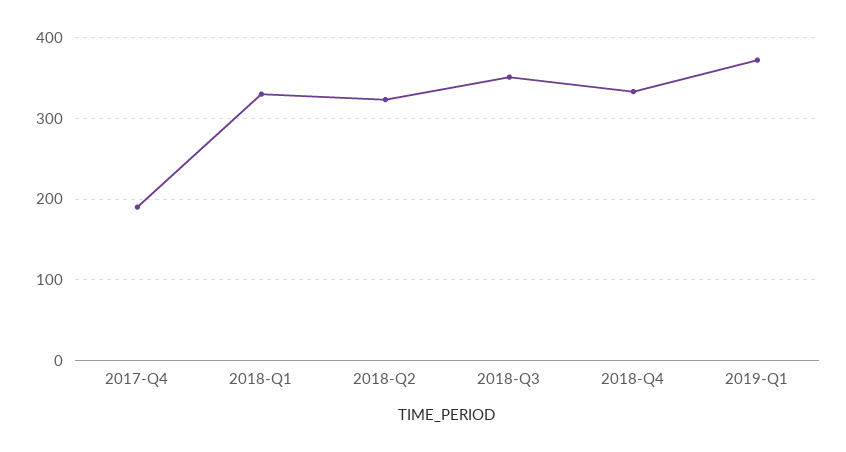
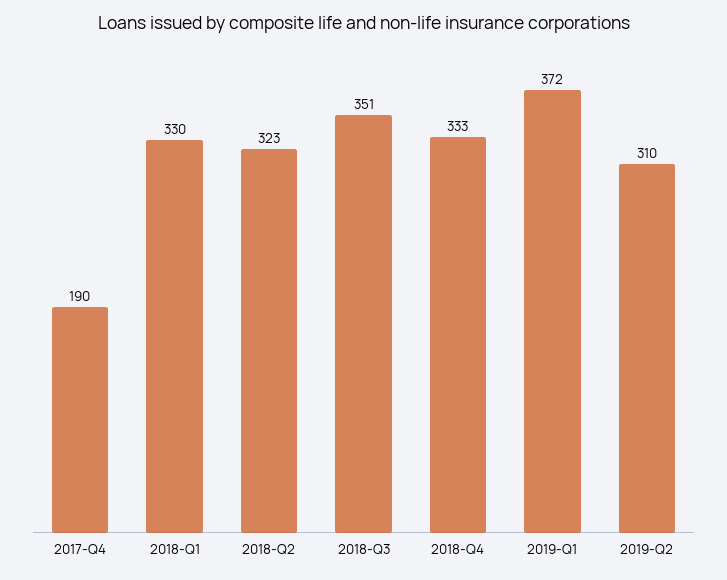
2019-Q2: none -> 310

